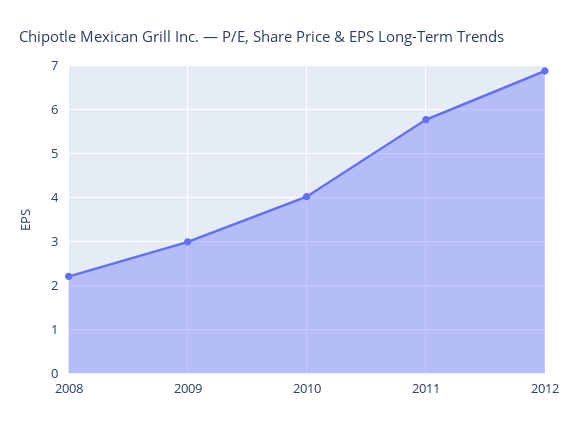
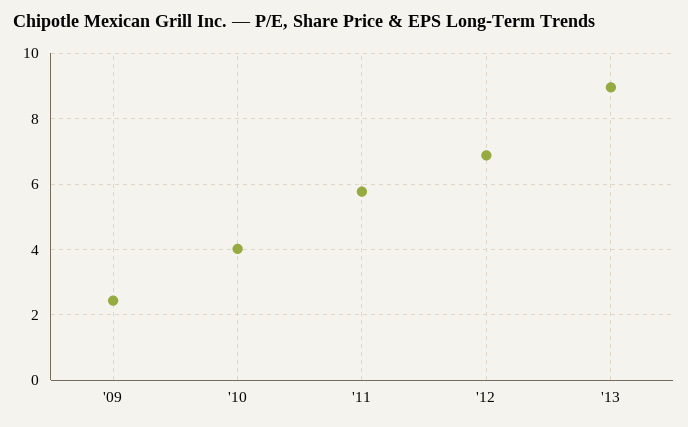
2008: 2.2 -> none
2009: 3 -> 2.4
'13: none -> 9

